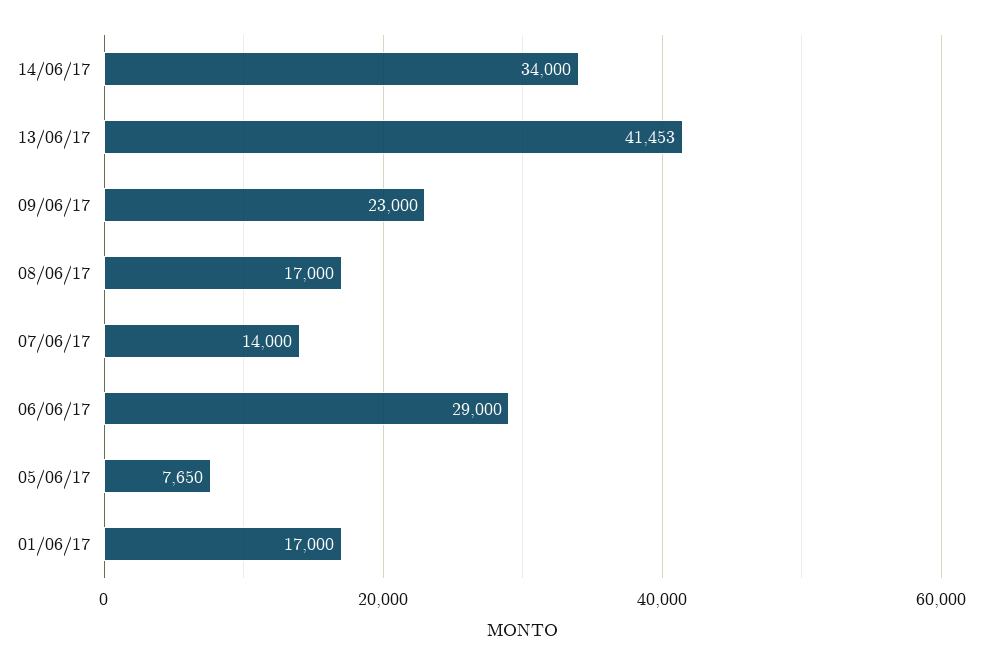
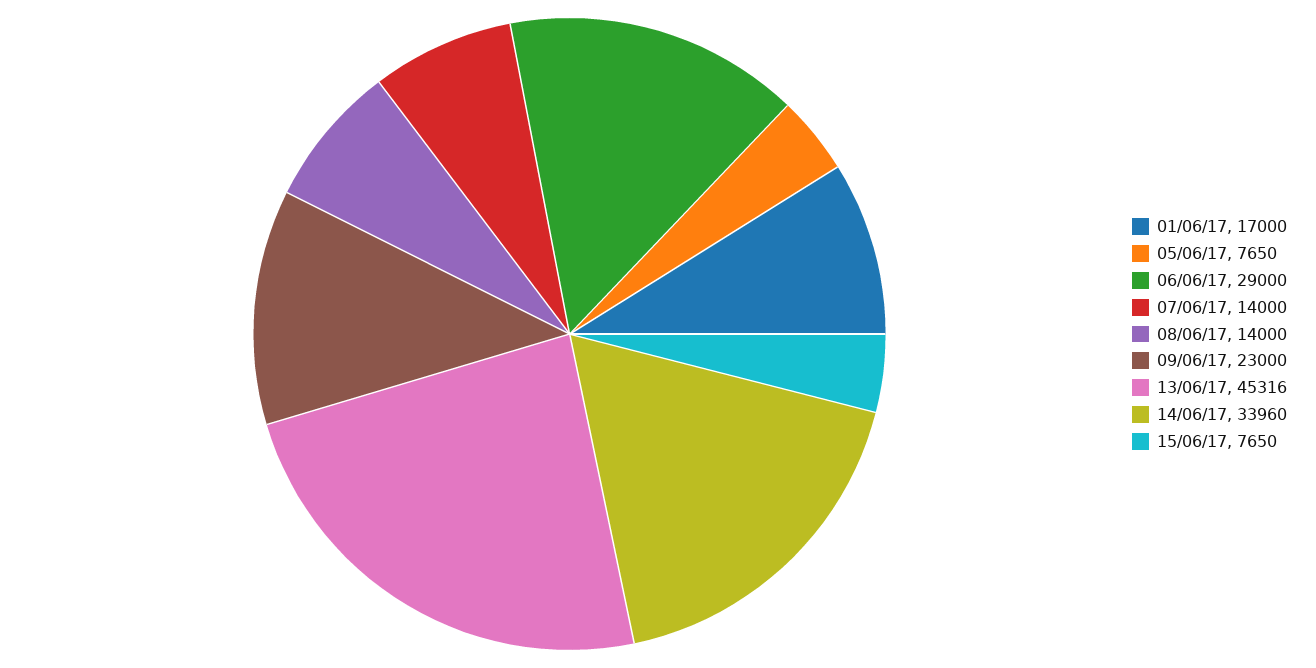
14/06/17: 34000 -> 33960
13/06/17: 41453 -> 45316
08/06/17: 17000 -> 14000
15/06/17: none -> 7650

